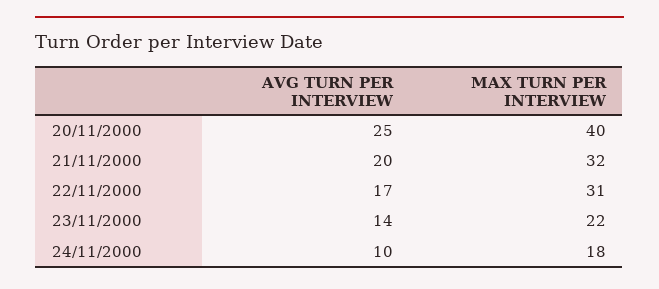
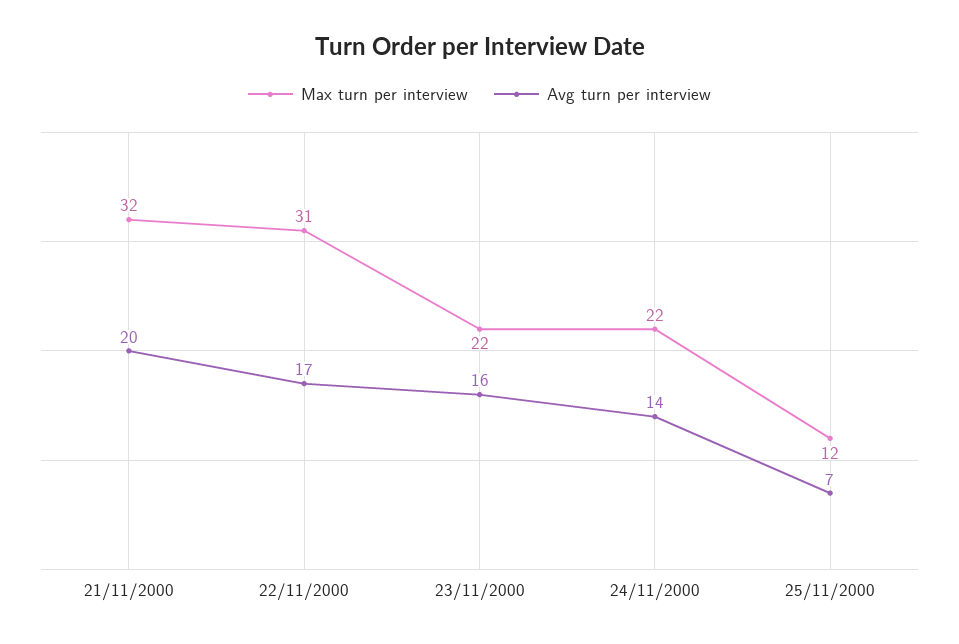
AVG TURN PER INTERVIEW, 20/11/2000: 25 -> none
MAX TURN PER INTERVIEW, 20/11/2000: 40 -> none
AVG TURN PER INTERVIEW, 23/11/2000: 14 -> 16
AVG TURN PER INTERVIEW, 24/11/2000: 10 -> 14
MAX TURN PER INTERVIEW, 24/11/2000: 18 -> 22
MAX TURN PER INTERVIEW, 25/11/2000: none -> 12
AVG TURN PER INTERVIEW, 25/11/2000: none -> 7

